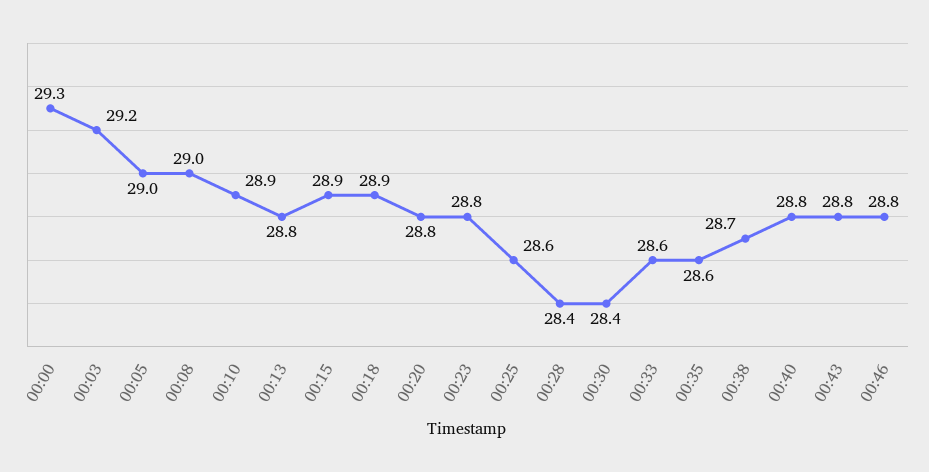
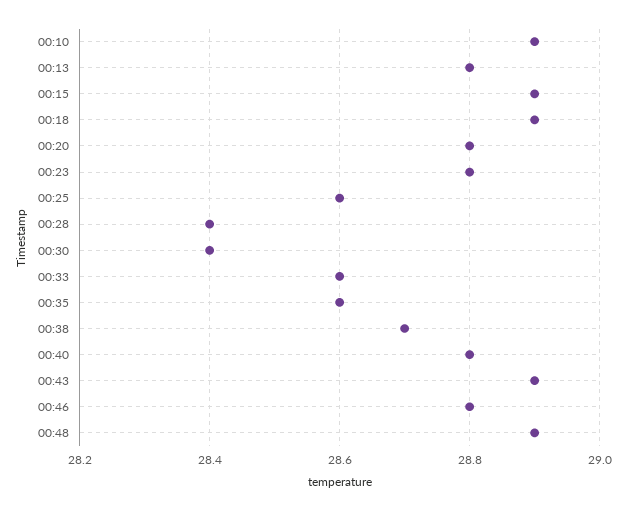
00:00: 29.3 -> none
00:03: 29.2 -> none
00:05: 29 -> none
00:08: 29 -> none
00:43: 28.8 -> 28.9
00:48: none -> 28.9

